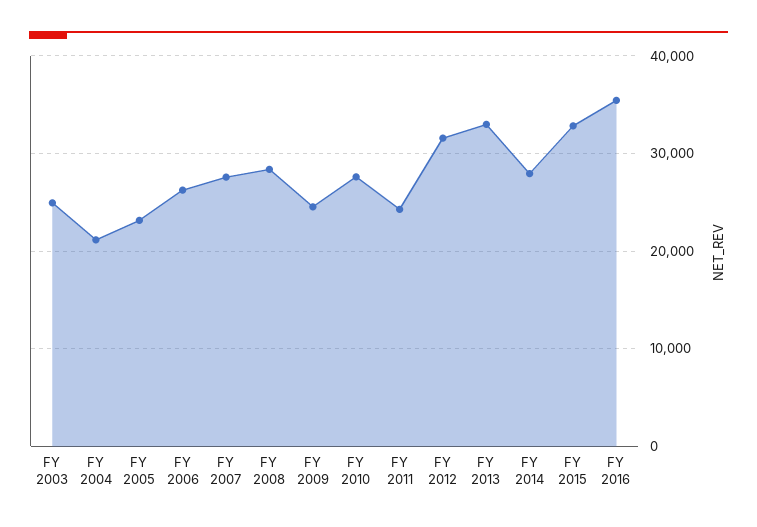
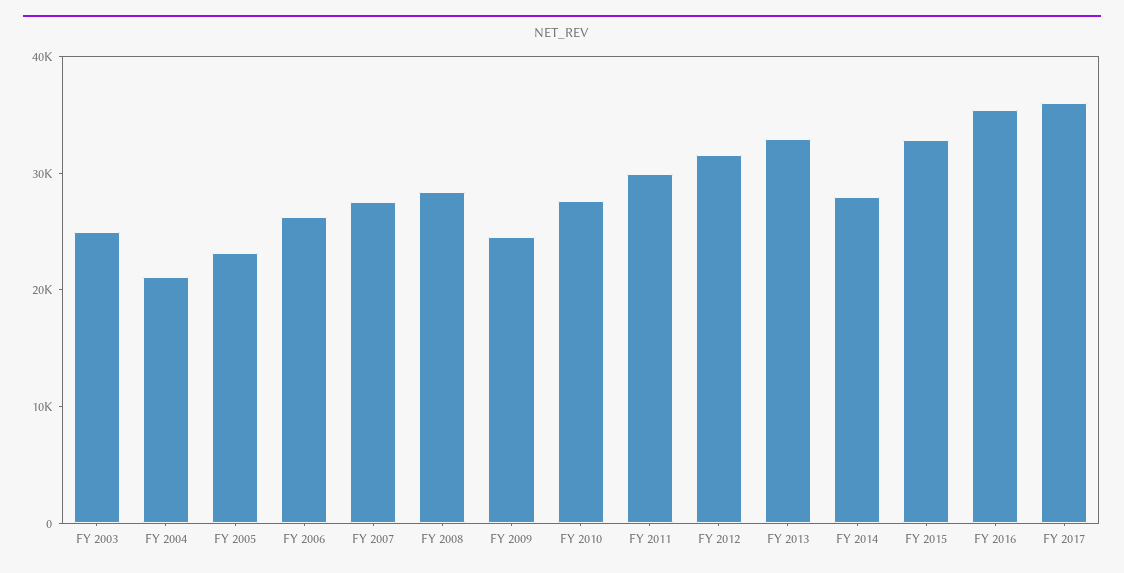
FY 2011: 24000 -> 30000
FY 2017: none -> 36000

